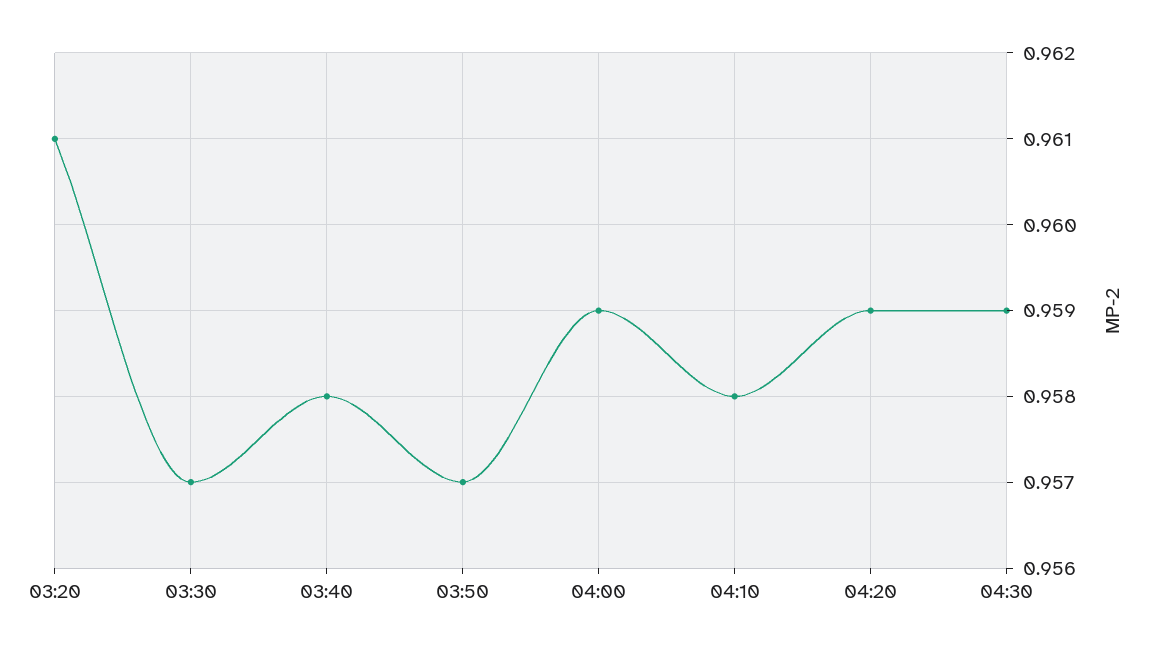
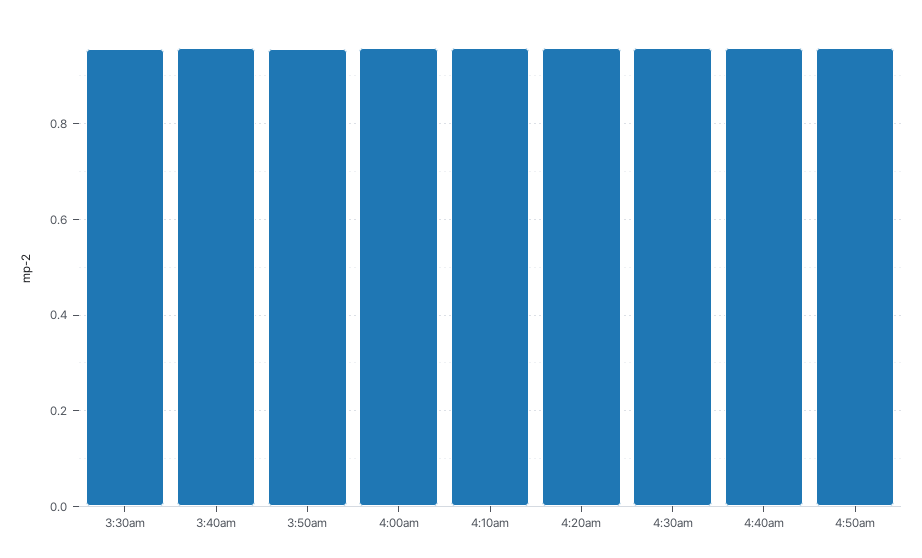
03:20: 0.961 -> none
4:40am: none -> 0.96
4:50am: none -> 0.96

